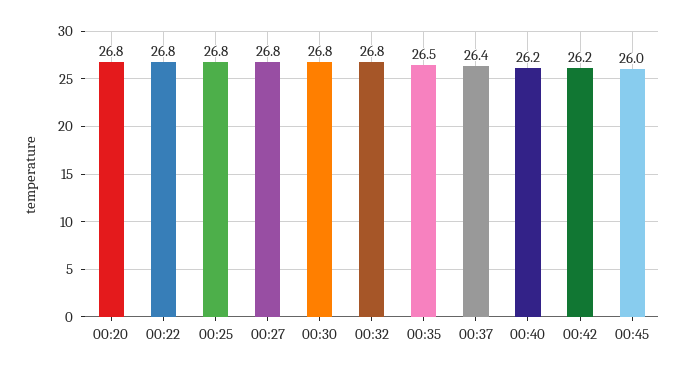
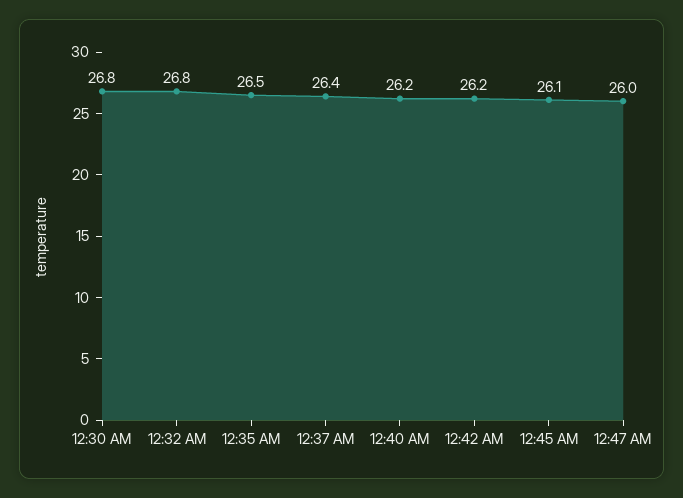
00:20: 26.8 -> none
00:22: 26.8 -> none
00:25: 26.8 -> none
00:27: 26.8 -> none
00:45: 26 -> 26.1
12:47 AM: none -> 26

